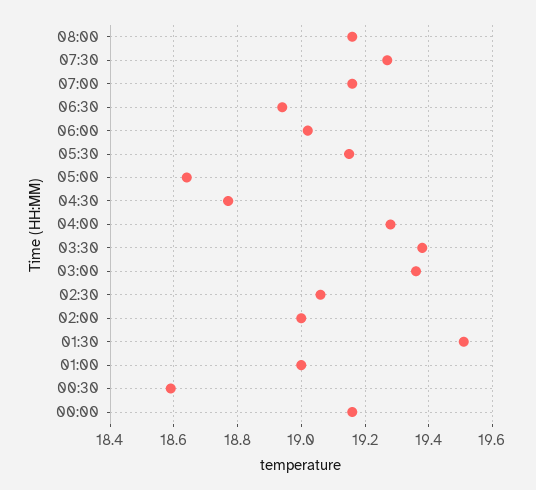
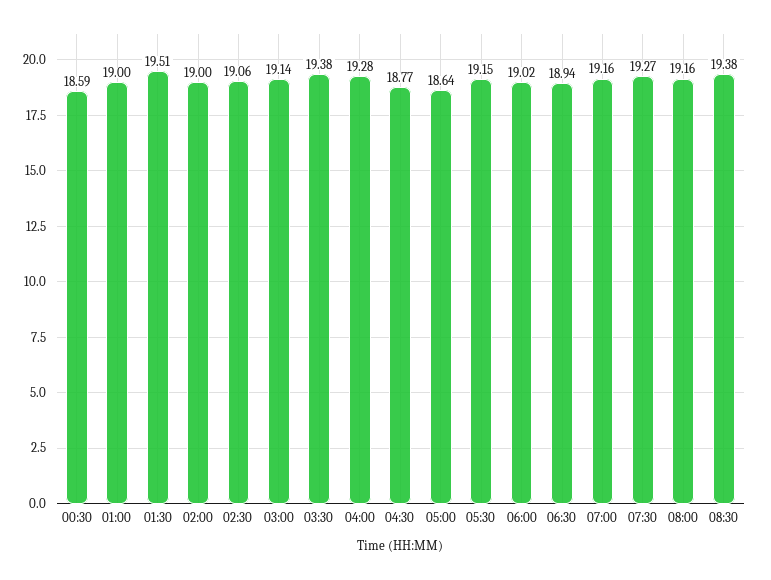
03:00: 19.35 -> 19.14
00:00: 19.15 -> none
08:30: none -> 19.38

